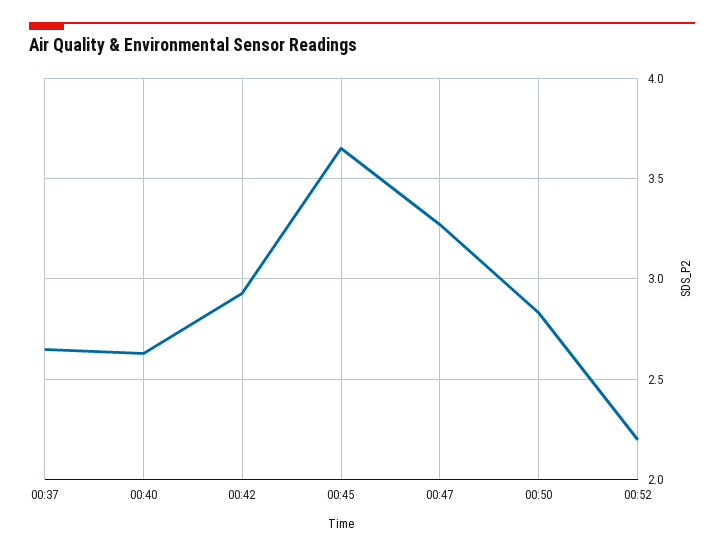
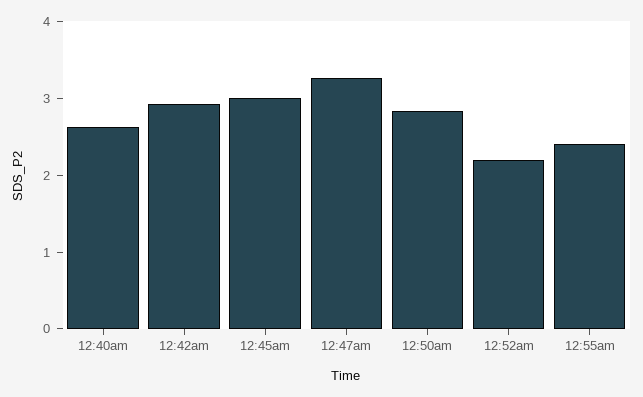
00:37: 2.65 -> none
00:45: 3.65 -> 3
12:55am: none -> 2.4

